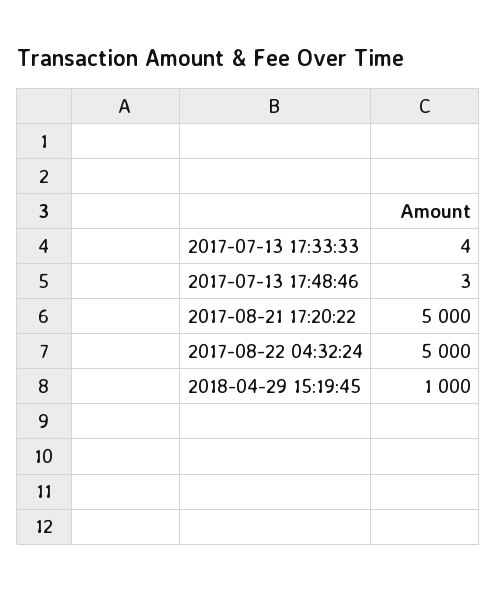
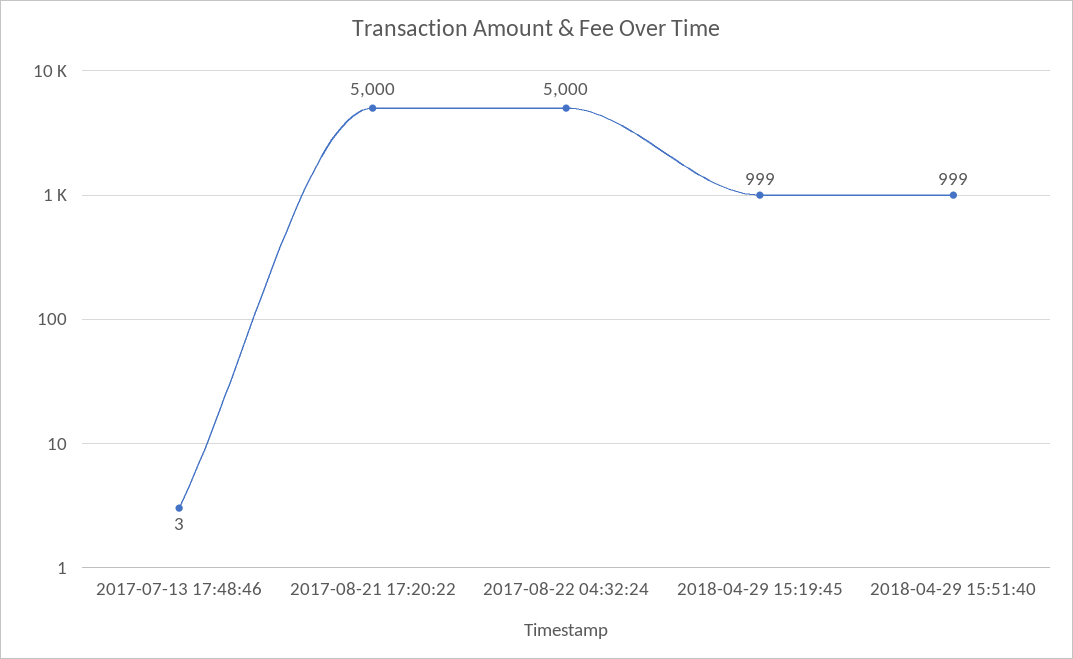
2017-07-13 17:33:33: 4 -> none
2018-04-29 15:19:45: 1000 -> 999
2018-04-29 15:51:40: none -> 999

